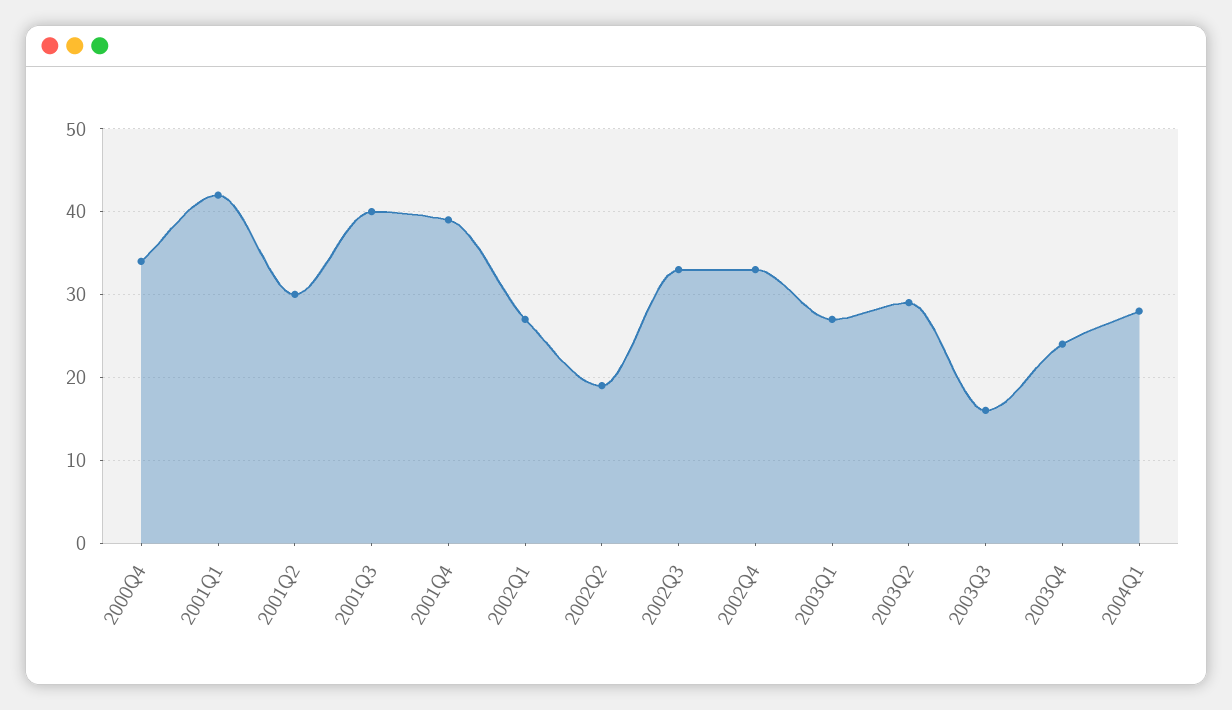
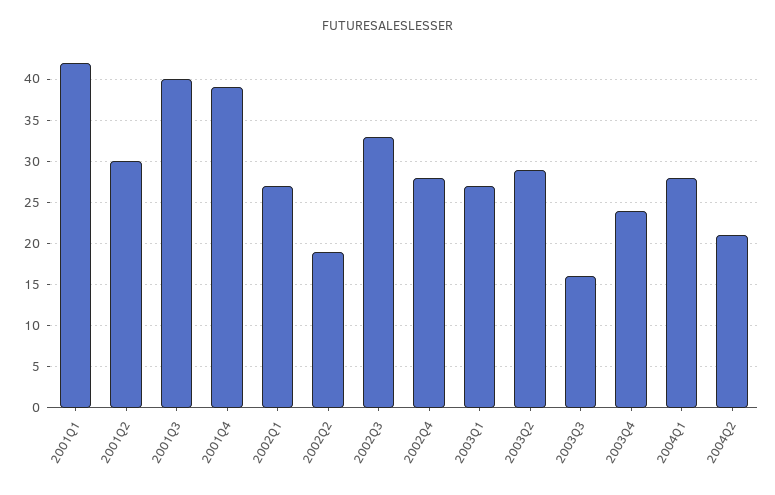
2000Q4: 34 -> none
2002Q4: 33 -> 28
2004Q2: none -> 21

